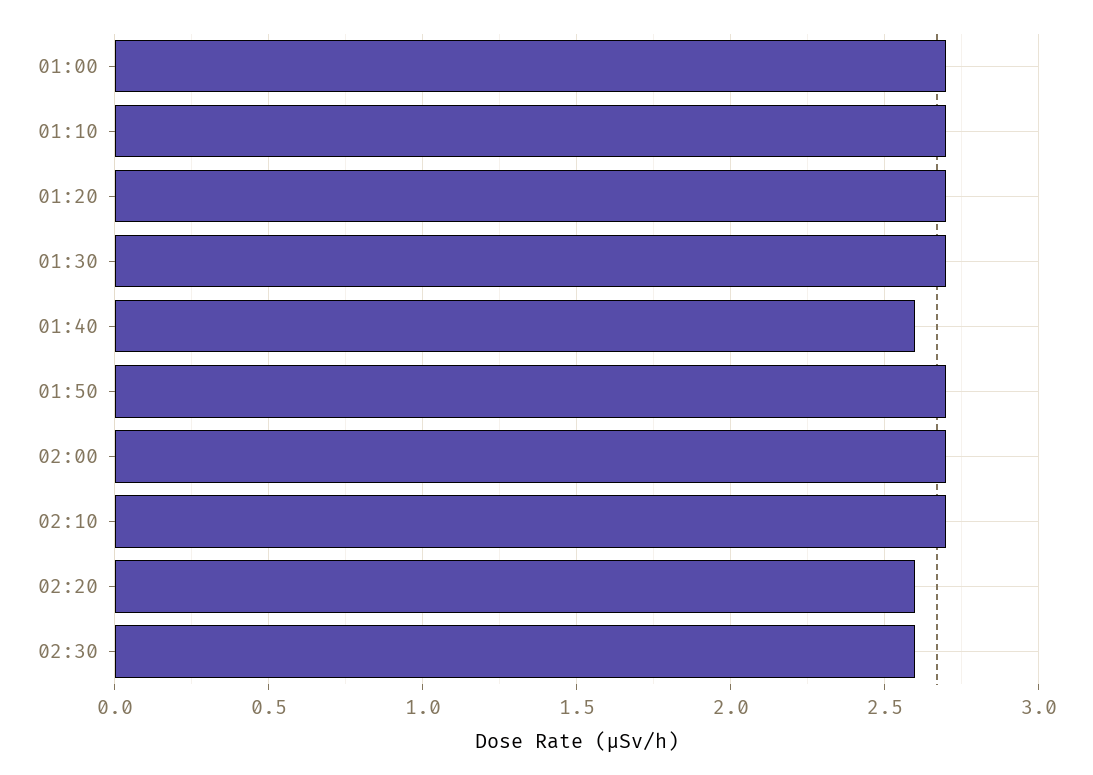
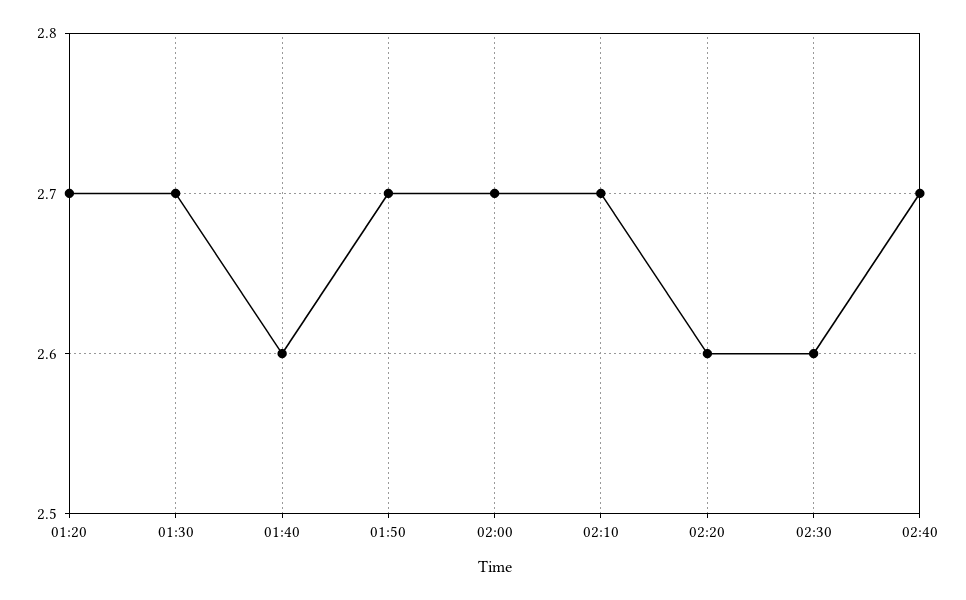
01:00: 2.7 -> none
01:10: 2.7 -> none
02:40: none -> 2.7

